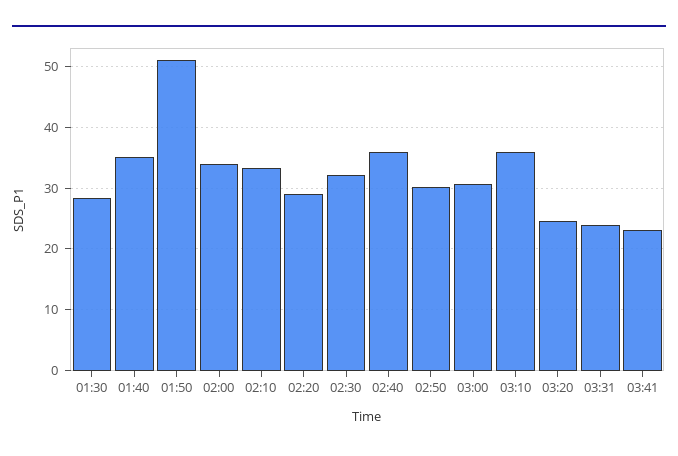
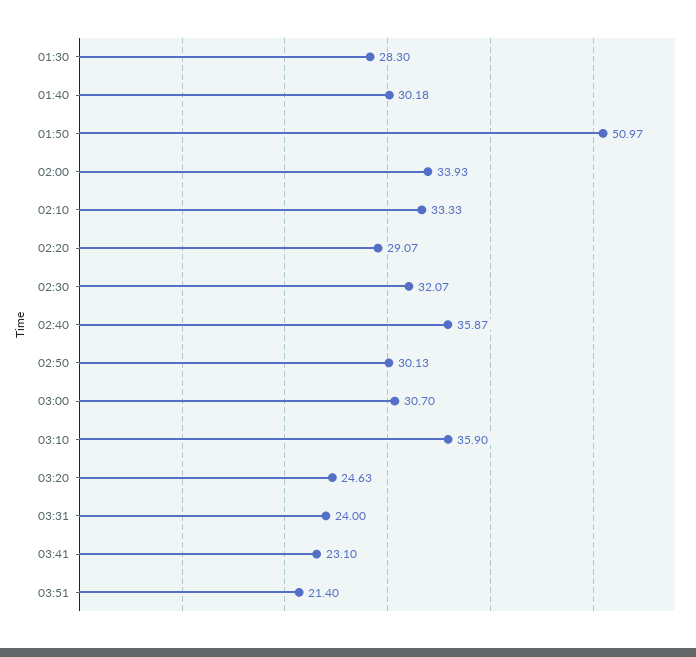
01:40: 35 -> 30.18
03:51: none -> 21.4

